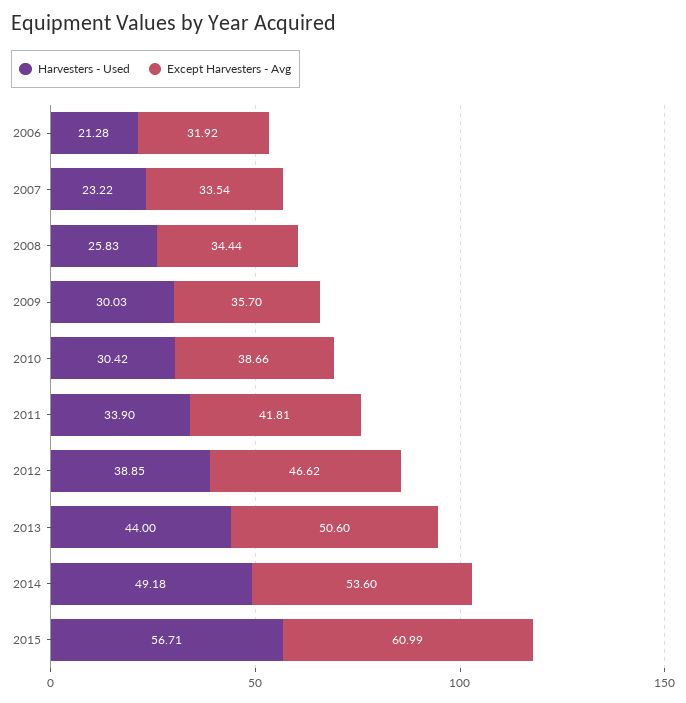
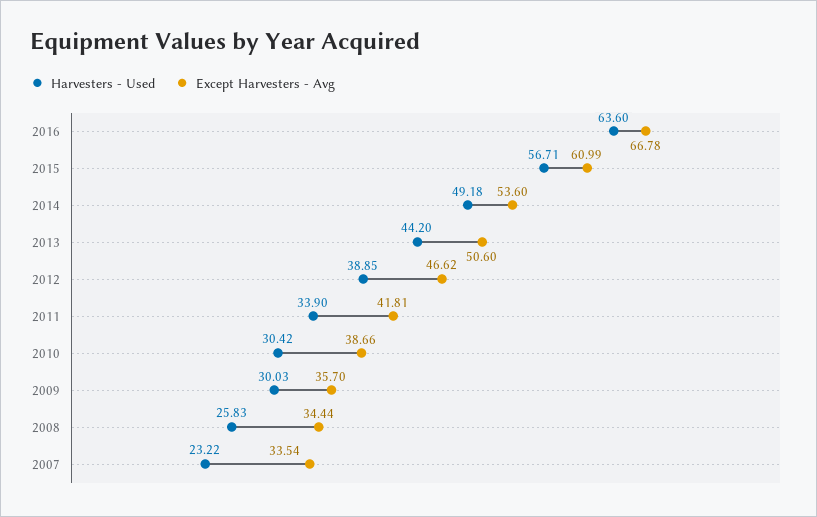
Harvesters - Used, 2006: 21.28 -> none
Except Harvesters - Avg, 2006: 31.92 -> none
Harvesters - Used, 2013: 44 -> 44.2
Harvesters - Used, 2016: none -> 63.6
Except Harvesters - Avg, 2016: none -> 66.78

